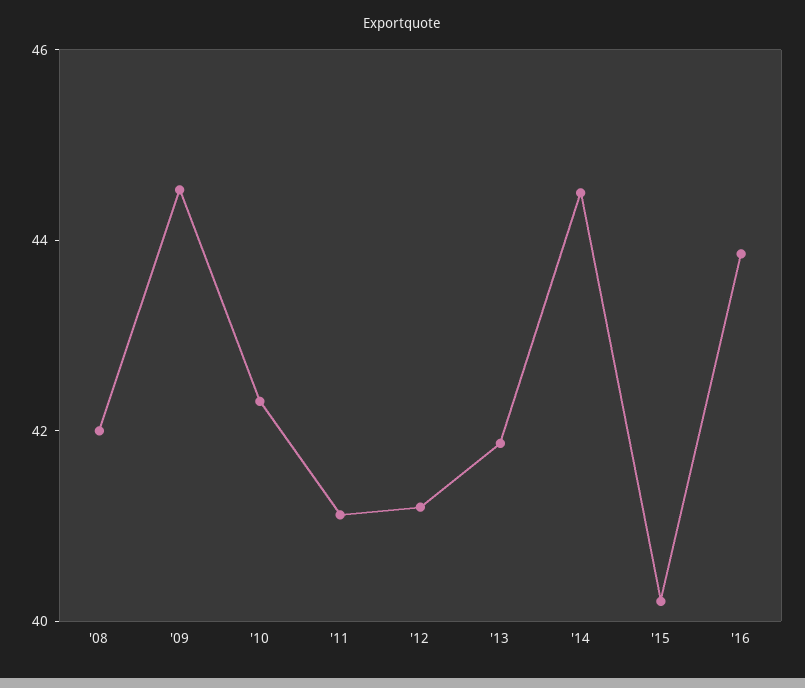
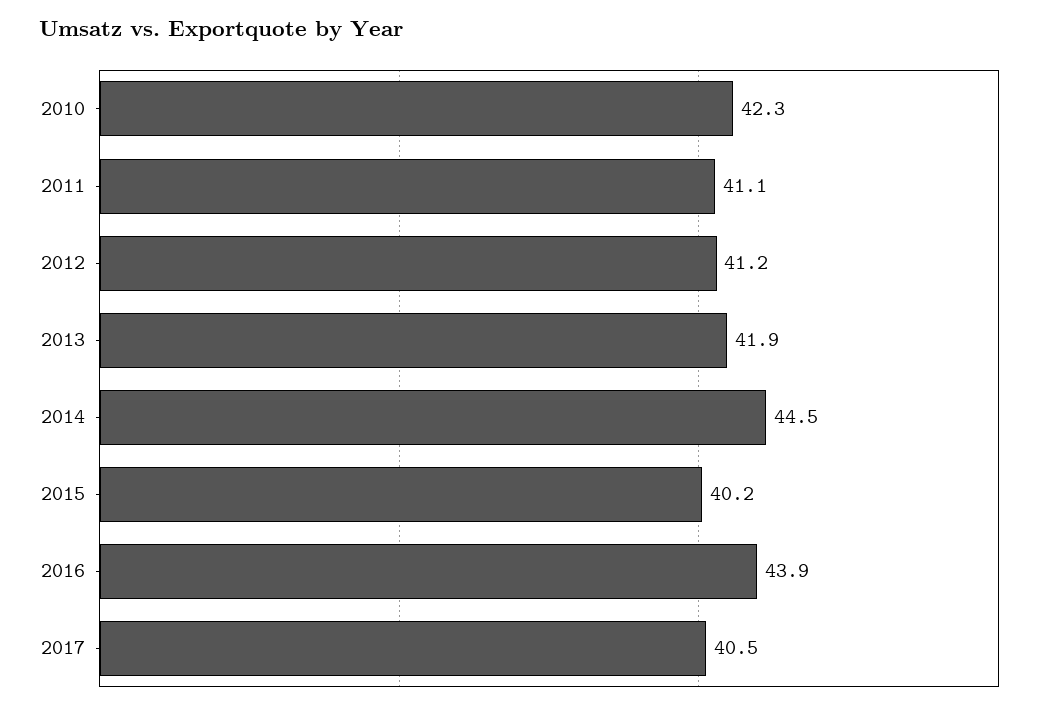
'08: 42 -> none
'09: 44.5 -> none
2017: none -> 40.5

